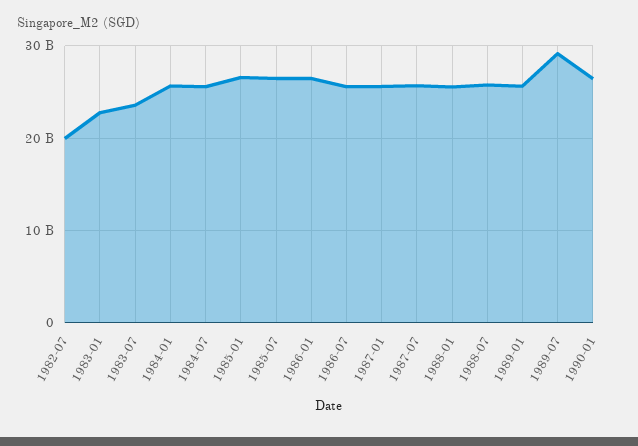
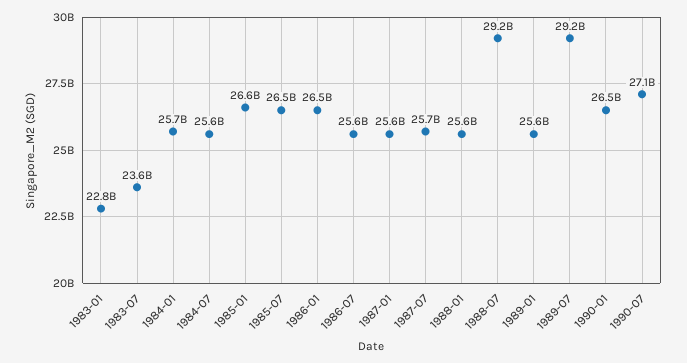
1982-07: 20000000000 -> none
1988-07: 26000000000 -> 29200000000
1990-07: none -> 27100000000

